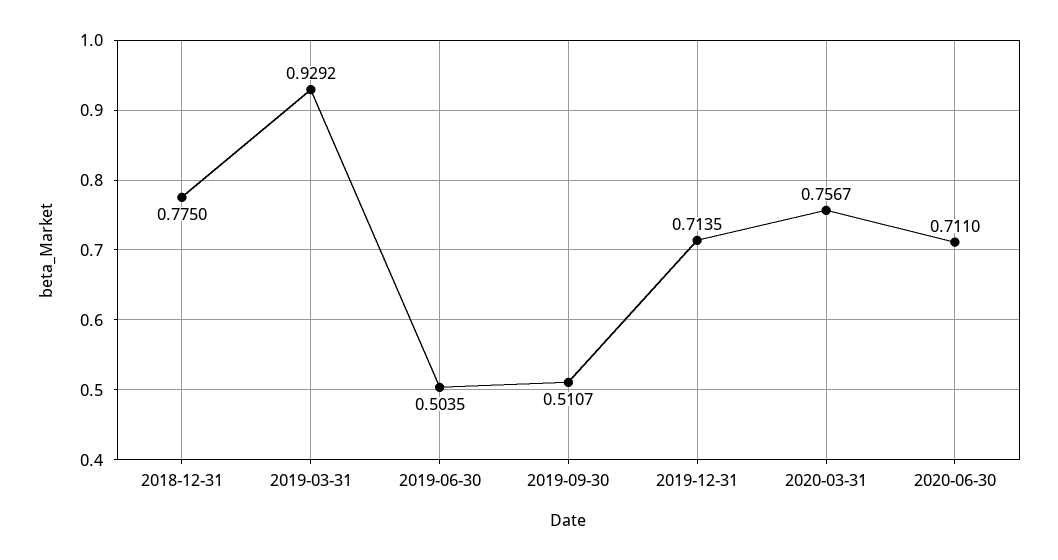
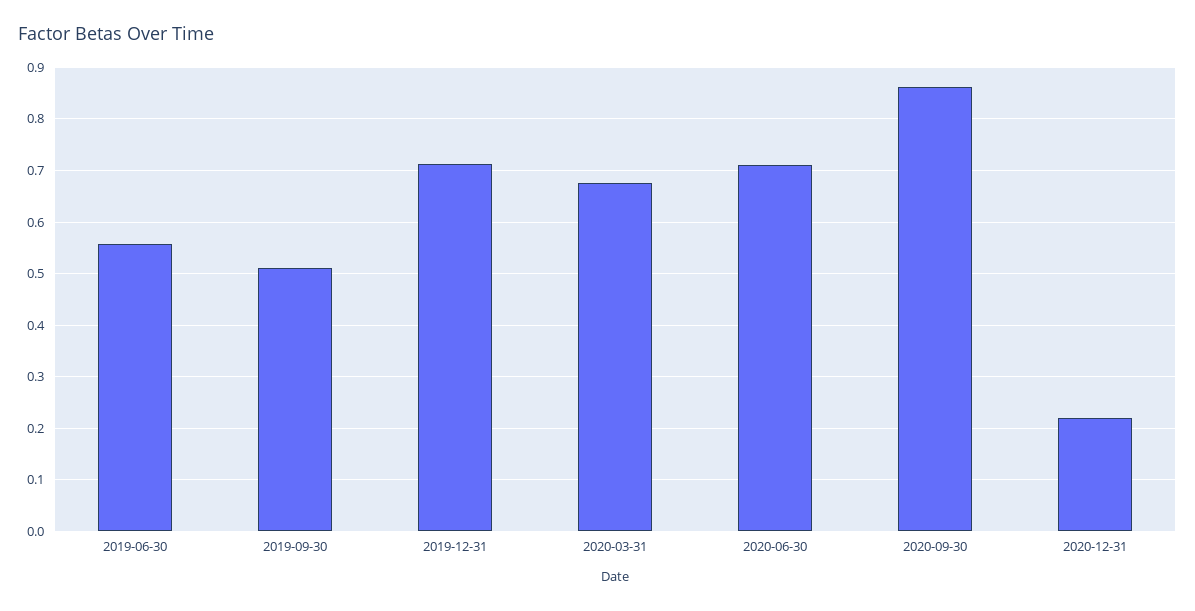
2018-12-31: 0.775 -> none
2019-03-31: 0.9292 -> none
2019-06-30: 0.5035 -> 0.56
2020-03-31: 0.7567 -> 0.68
2020-09-30: none -> 0.86
2020-12-31: none -> 0.22

